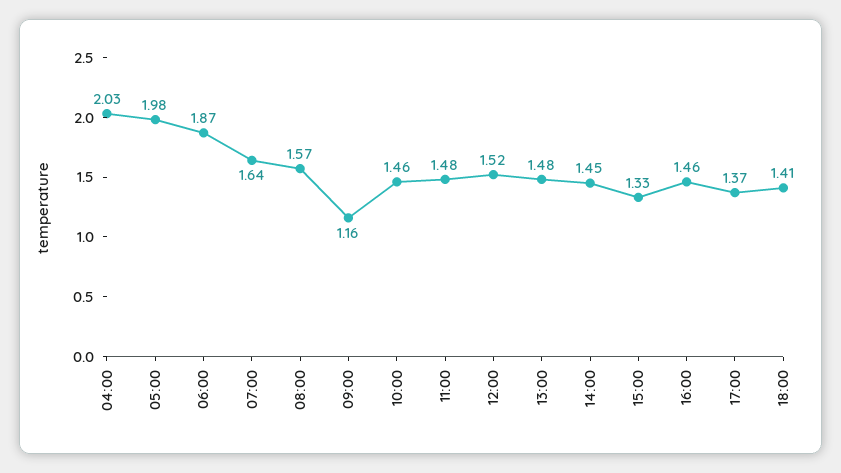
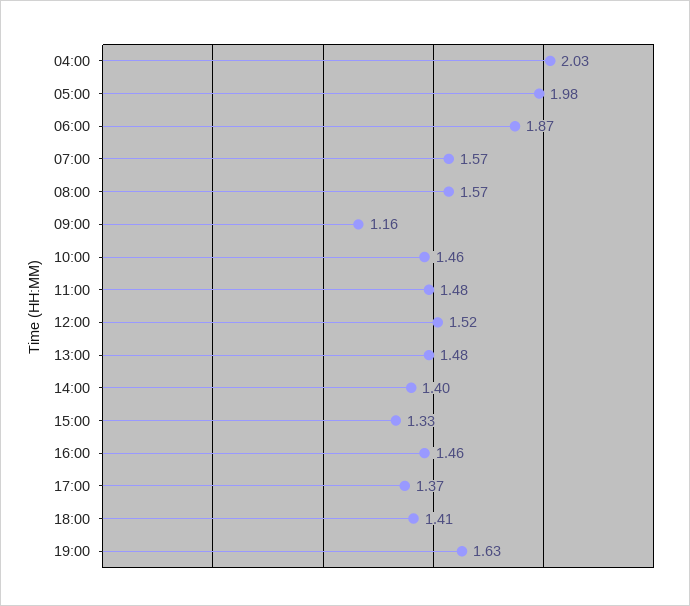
07:00: 1.64 -> 1.57
14:00: 1.45 -> 1.4
19:00: none -> 1.63

